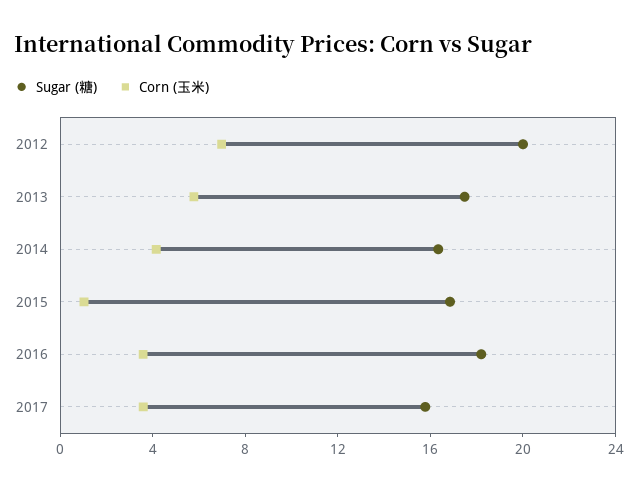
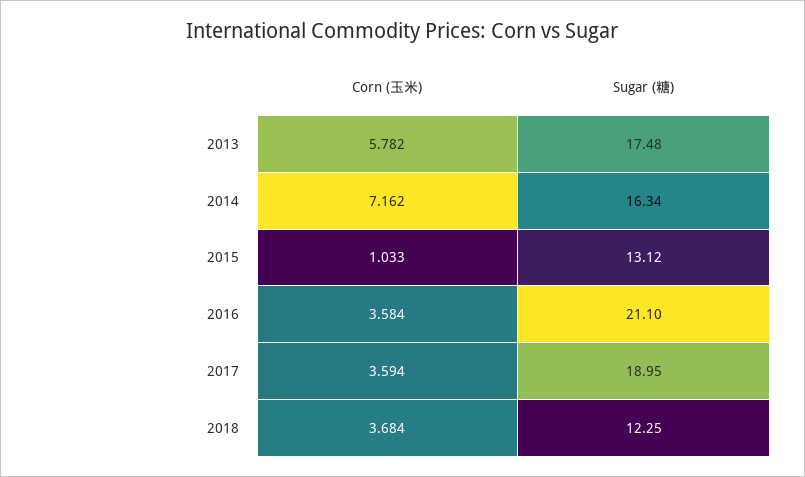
Sugar (糖), 2012: 20 -> none
Corn (玉米), 2012: 7 -> none
Corn (玉米), 2014: 4 -> 7.162
Sugar (糖), 2015: 17 -> 13.12
Sugar (糖), 2016: 18 -> 21.1
Sugar (糖), 2017: 16 -> 18.95
Corn (玉米), 2018: none -> 3.684
Sugar (糖), 2018: none -> 12.25

